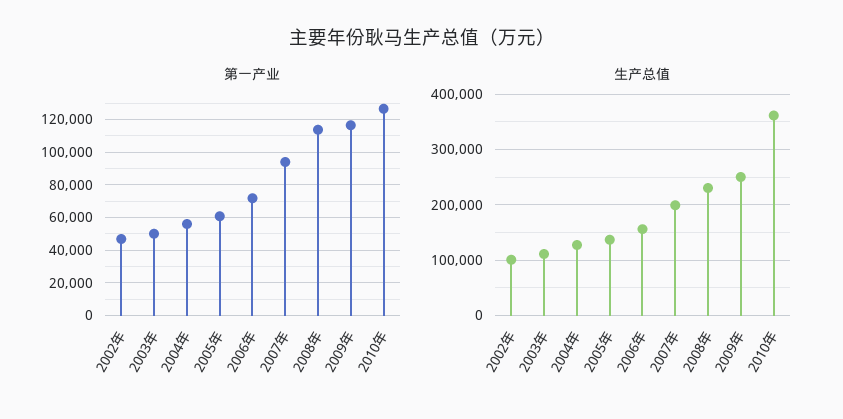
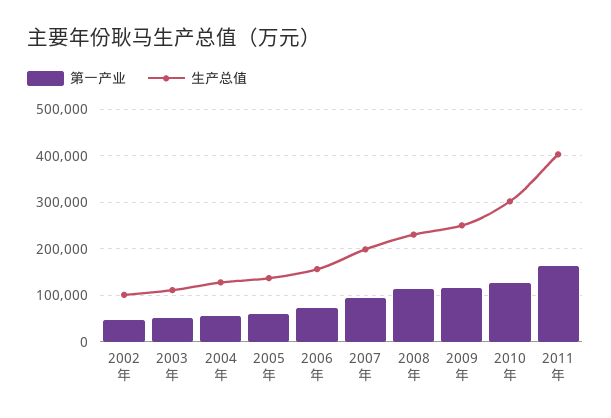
生产总值, 2010年: 360000 -> 300000
第一产业, 2011年: none -> 160000
生产总值, 2011年: none -> 400000

